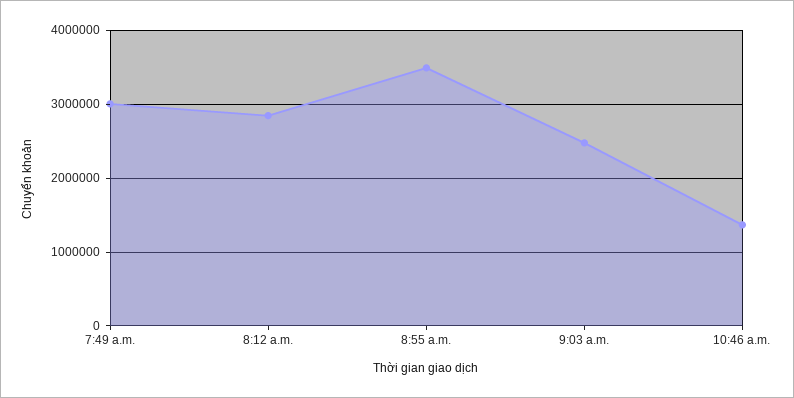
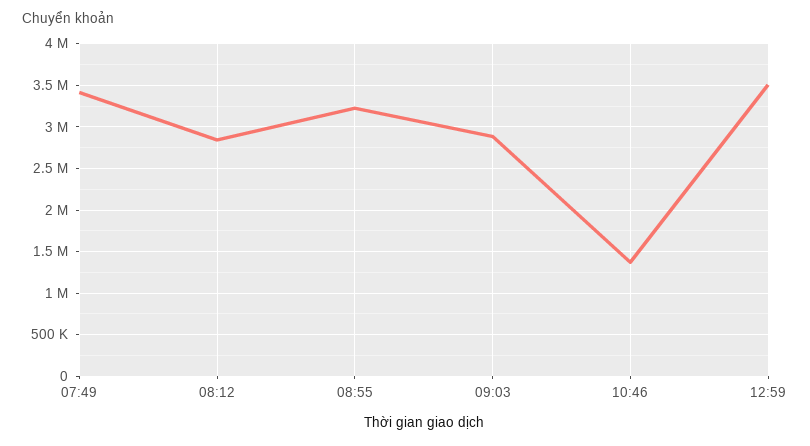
7:49 a.m.: 3000000 -> 3400000
8:55 a.m.: 3500000 -> 3200000
9:03 a.m.: 2500000 -> 2900000
12:59: none -> 3500000

